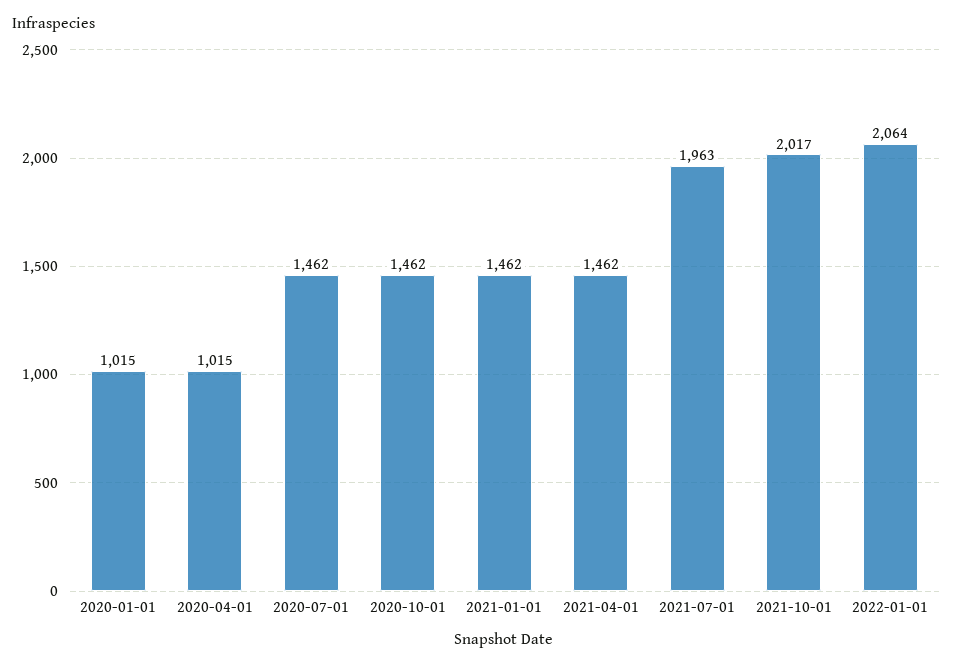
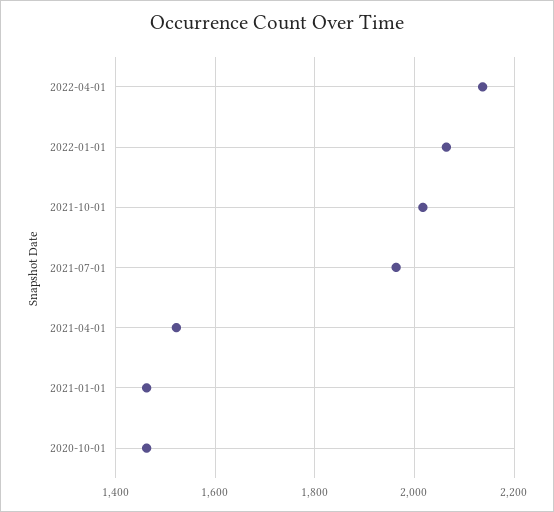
2020-01-01: 1015 -> none
2020-04-01: 1015 -> none
2020-07-01: 1462 -> none
2021-04-01: 1462 -> 1520
2022-04-01: none -> 2140

